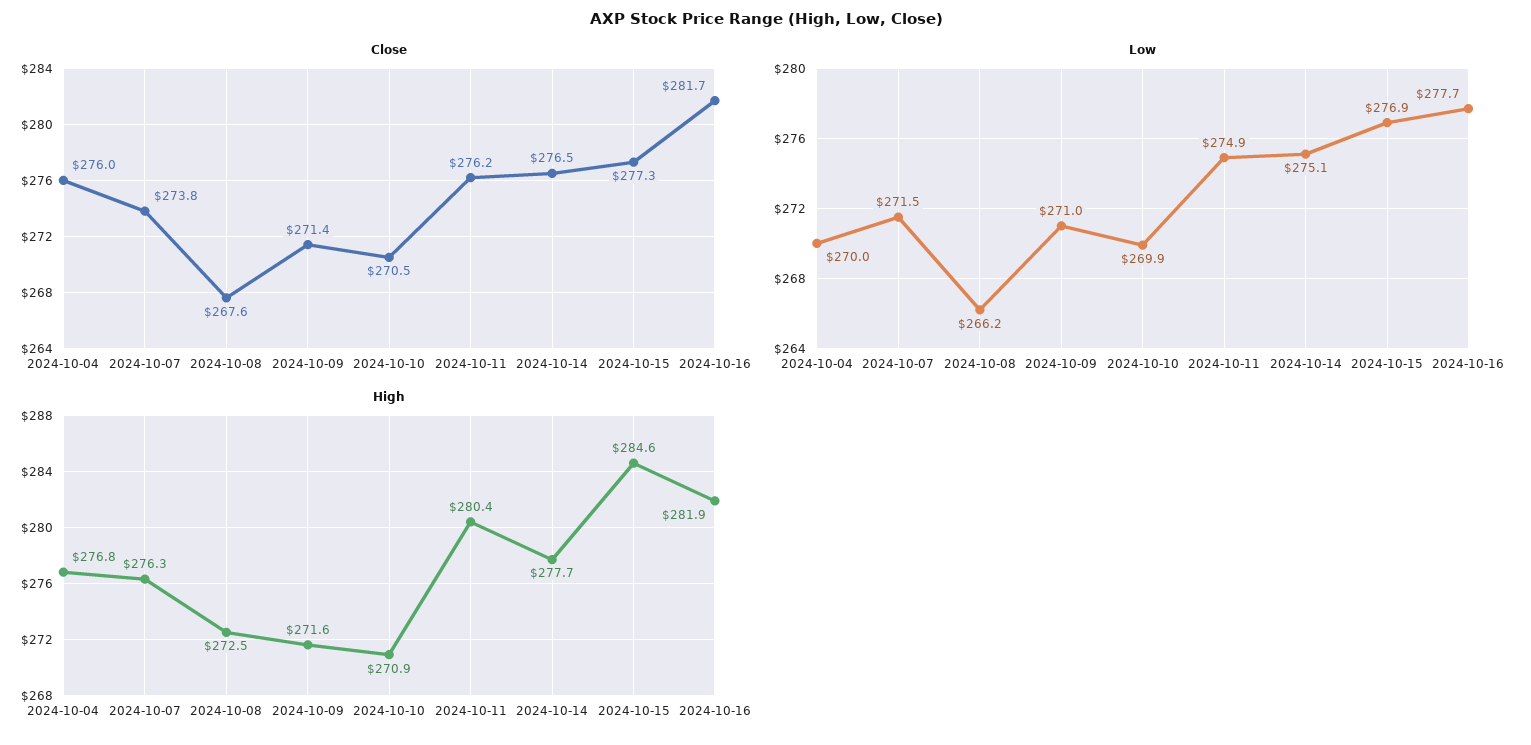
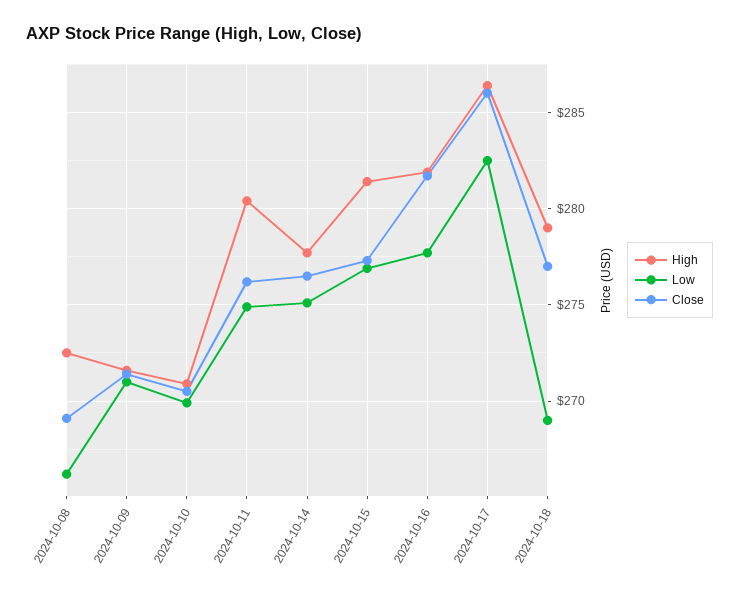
Close, 2024-10-04: 276 -> none
Close, 2024-10-07: 273.8 -> none
Close, 2024-10-08: 267.6 -> 269
Low, 2024-10-04: 270 -> none
Low, 2024-10-07: 271.5 -> none
High, 2024-10-04: 276.8 -> none
High, 2024-10-07: 276.3 -> none
High, 2024-10-15: 284.6 -> 281.5
High, 2024-10-17: none -> 286.5
Low, 2024-10-17: none -> 282.5
Close, 2024-10-17: none -> 286
High, 2024-10-18: none -> 279
Low, 2024-10-18: none -> 269
Close, 2024-10-18: none -> 277

